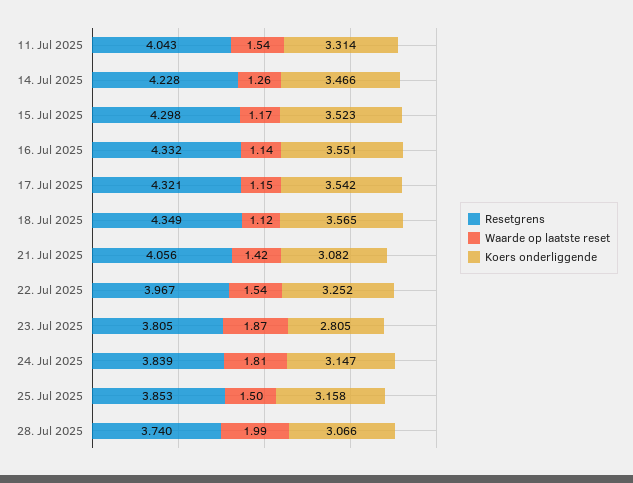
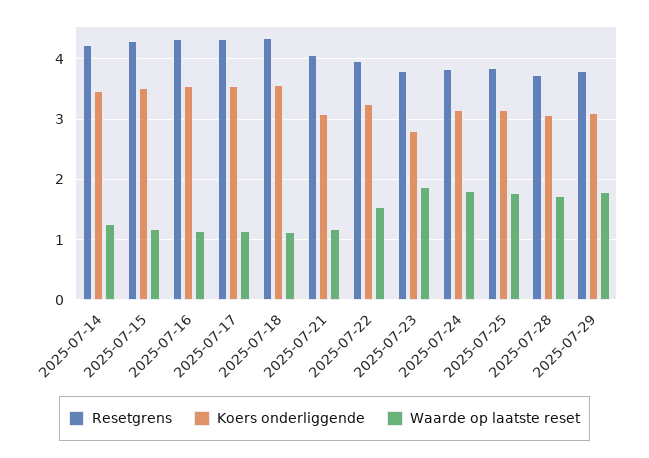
Resetgrens, 11. Jul 2025: 4.043 -> none
Waarde op laatste reset, 11. Jul 2025: 1.54 -> none
Koers onderliggende, 11. Jul 2025: 3.314 -> none
Waarde op laatste reset, 21. Jul 2025: 1.42 -> 1.2
Waarde op laatste reset, 25. Jul 2025: 1.5 -> 1.8
Waarde op laatste reset, 28. Jul 2025: 1.99 -> 1.7
Resetgrens, 2025-07-29: none -> 3.8
Koers onderliggende, 2025-07-29: none -> 3.1
Waarde op laatste reset, 2025-07-29: none -> 1.8

